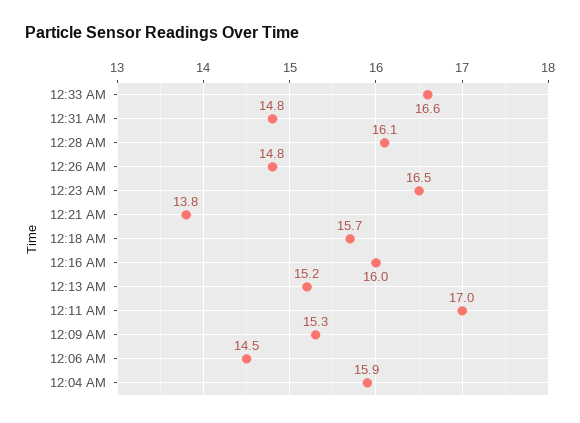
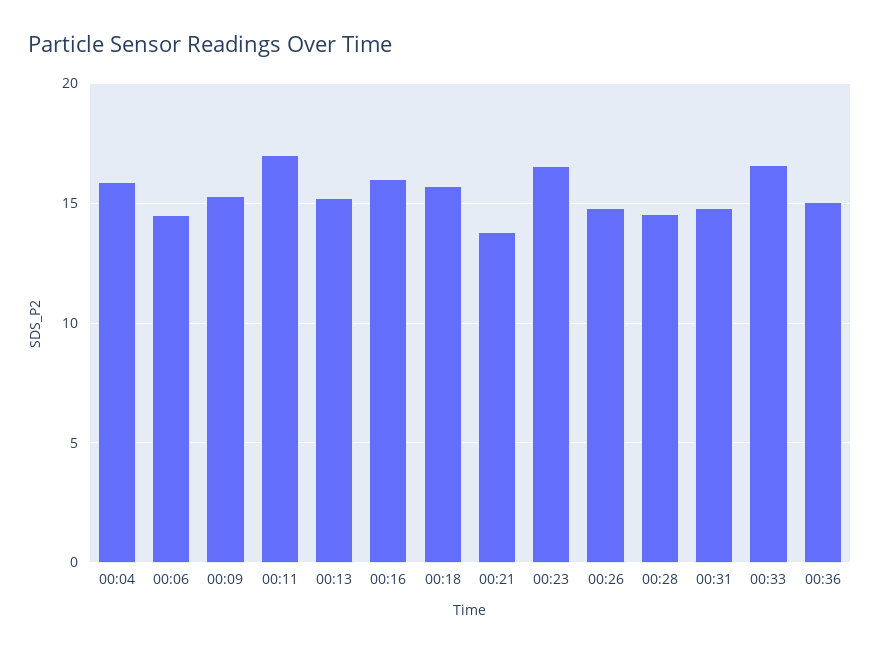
12:28 AM: 16.1 -> 14.5
00:36: none -> 15

